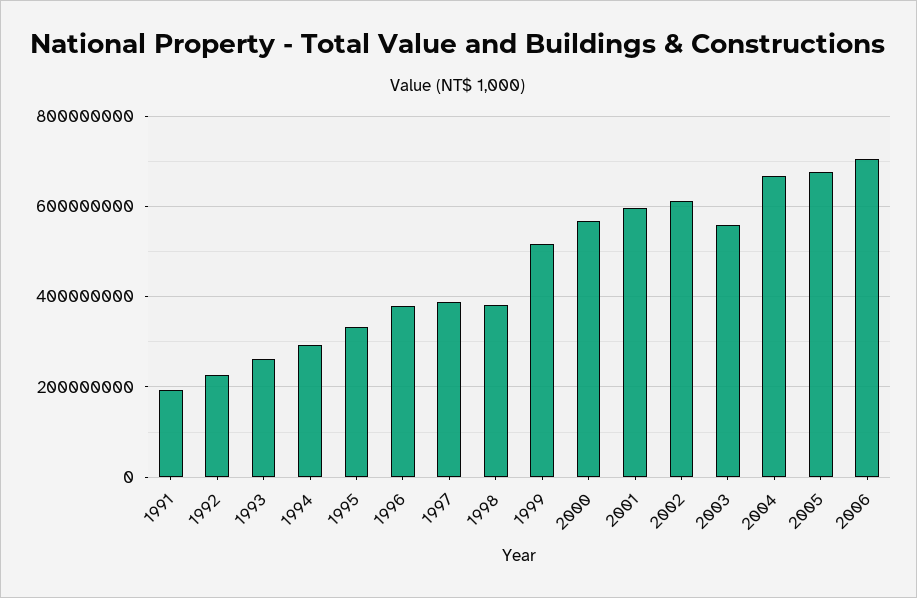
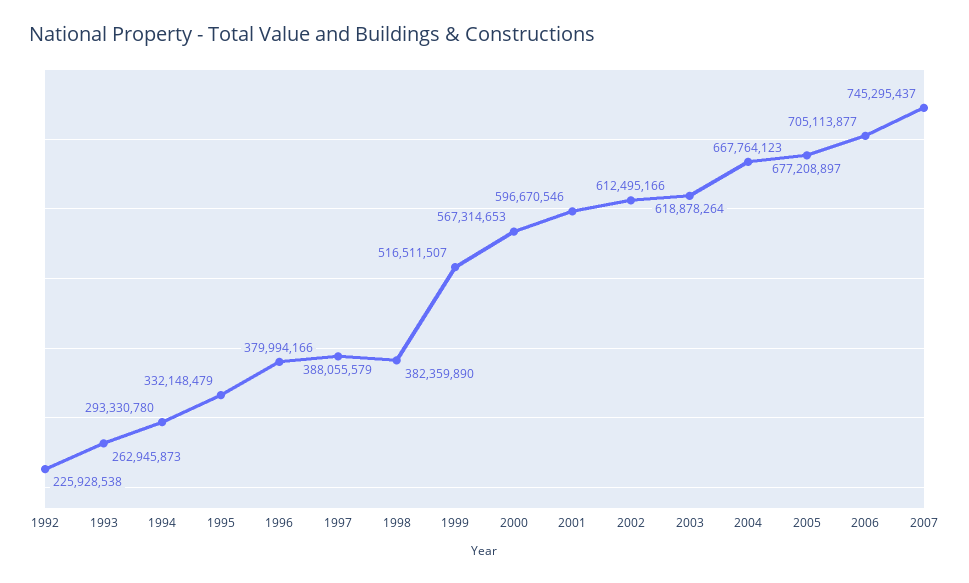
1991: 200000000 -> none
2003: 560000000 -> 618878264
2007: none -> 745295437

